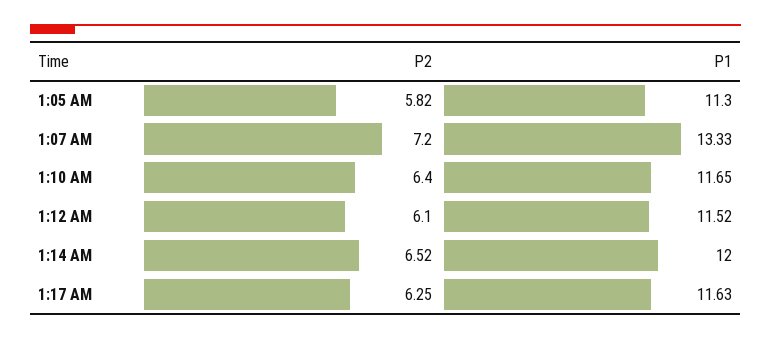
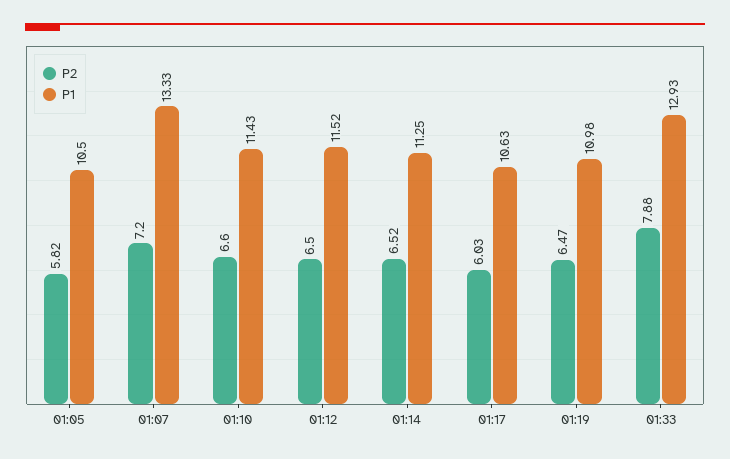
P1, 1:05 AM: 11.3 -> 10.5
P2, 1:10 AM: 6.4 -> 6.6
P1, 1:10 AM: 11.65 -> 11.43
P2, 1:12 AM: 6.1 -> 6.5
P1, 1:14 AM: 12 -> 11.25
P2, 1:17 AM: 6.25 -> 6.03
P1, 1:17 AM: 11.63 -> 10.63
P2, 01:19: none -> 6.47
P1, 01:19: none -> 10.98
P2, 01:33: none -> 7.88
P1, 01:33: none -> 12.93

